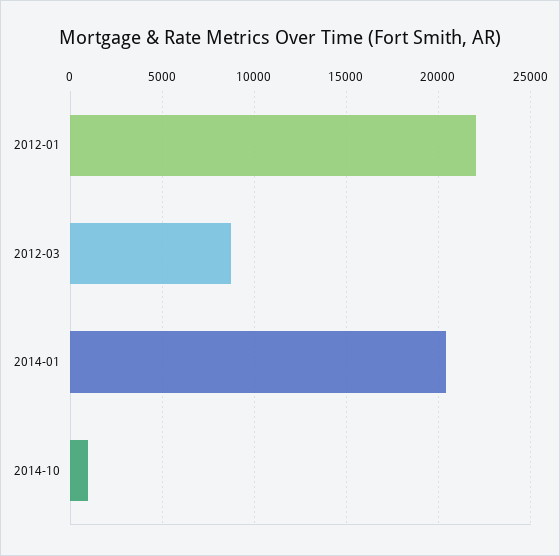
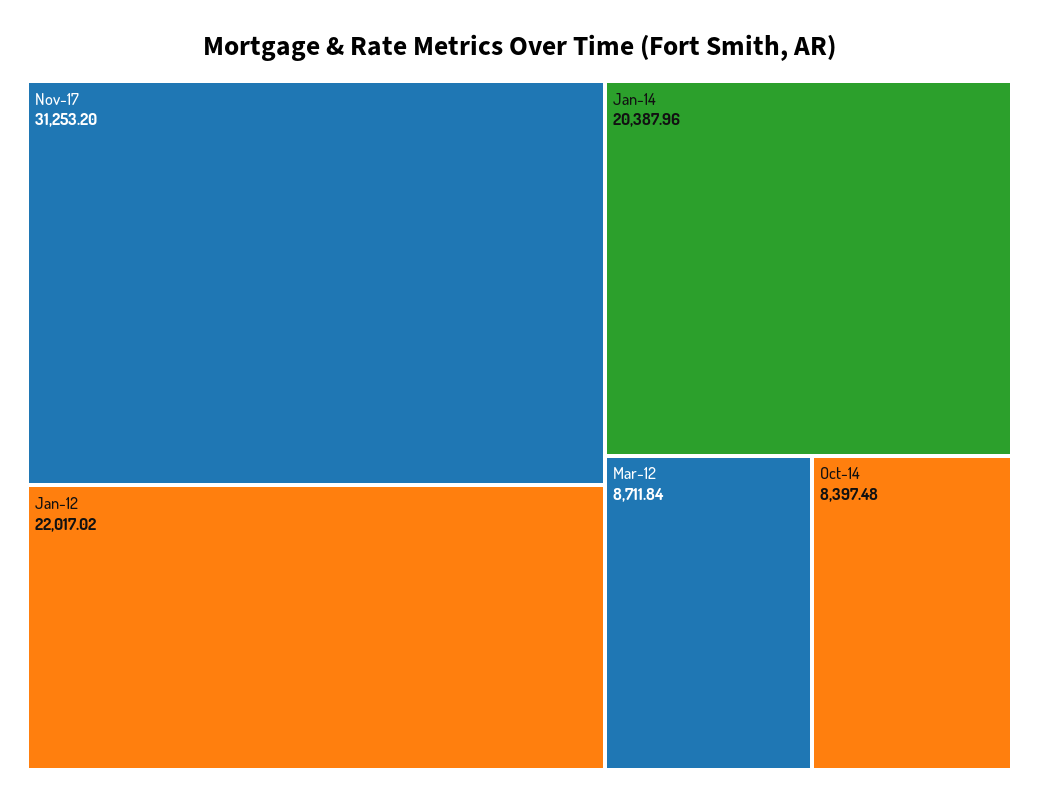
2014-10: 1000 -> 8397.48
Nov-17: none -> 31253.2

